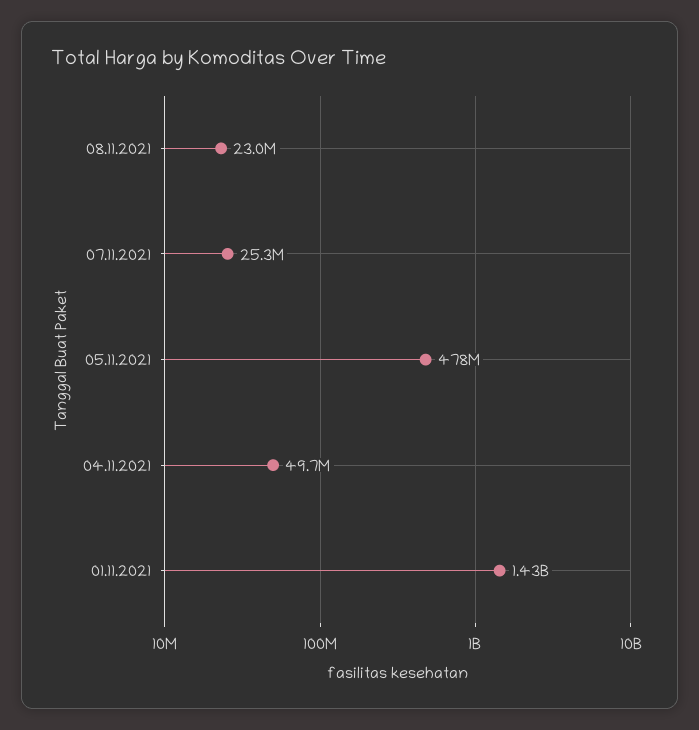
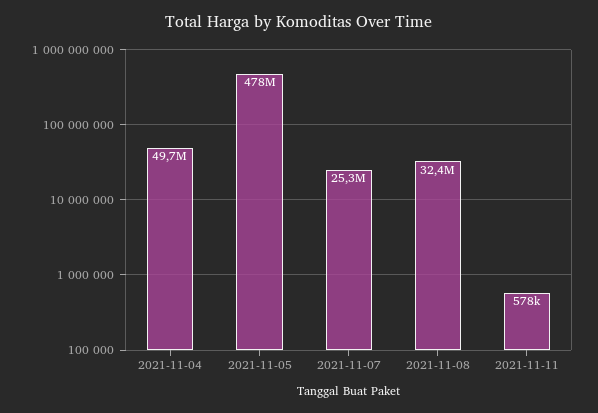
08.11.2021: 23000000 -> 32400000
01.11.2021: 1430000000 -> none
2021-11-11: none -> 578000

